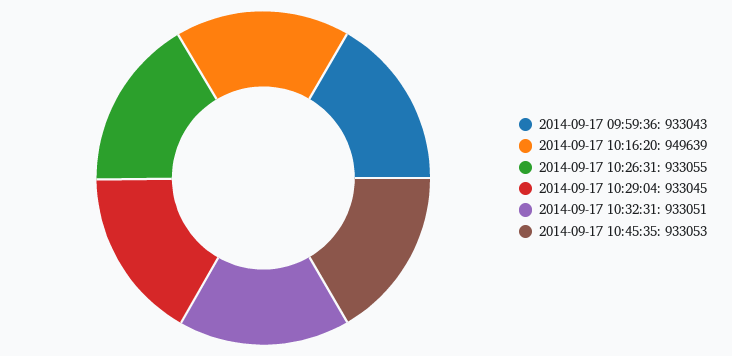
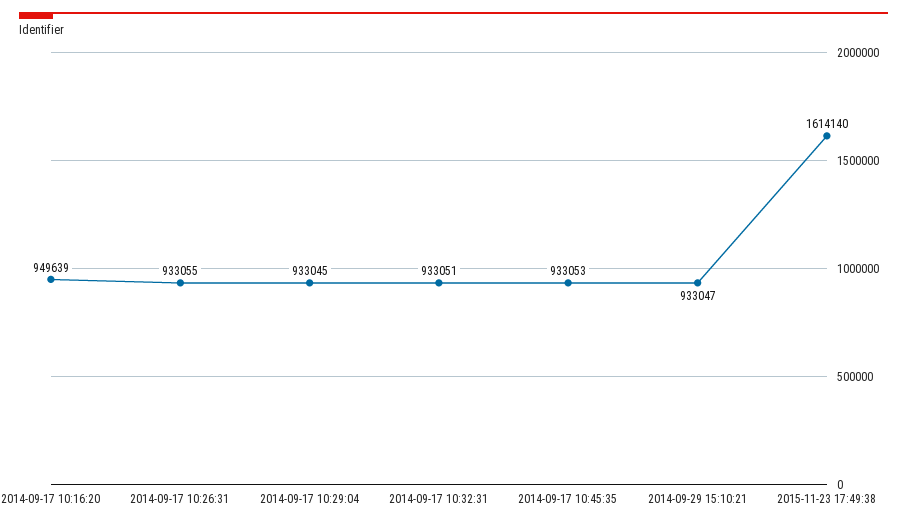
2014-09-17 09:59:36: 933043 -> none
2014-09-29 15:10:21: none -> 933047
2015-11-23 17:49:38: none -> 1614140

